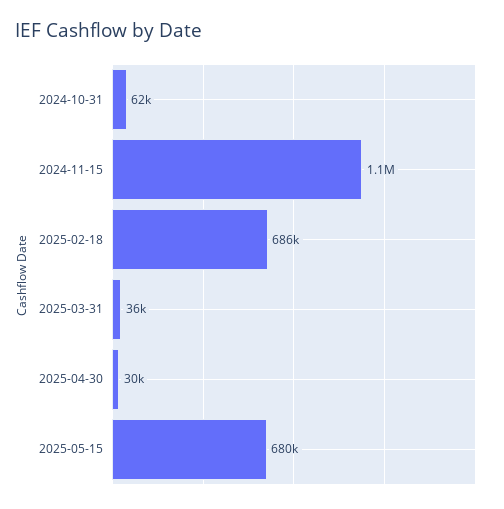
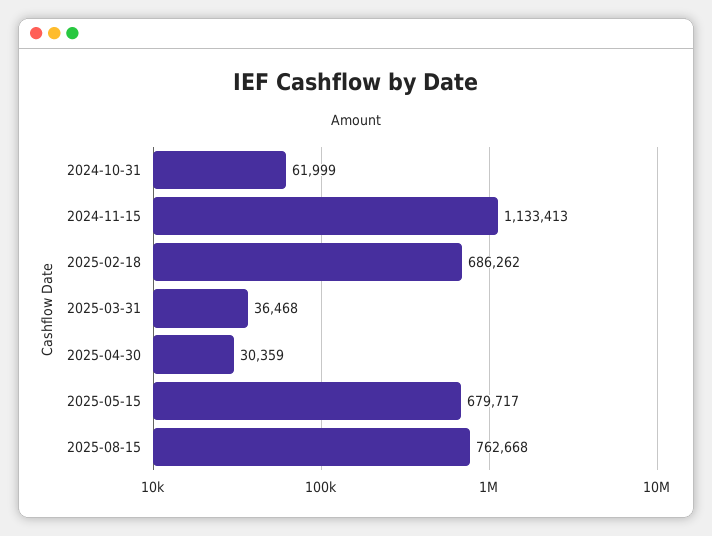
2025-08-15: none -> 762668

